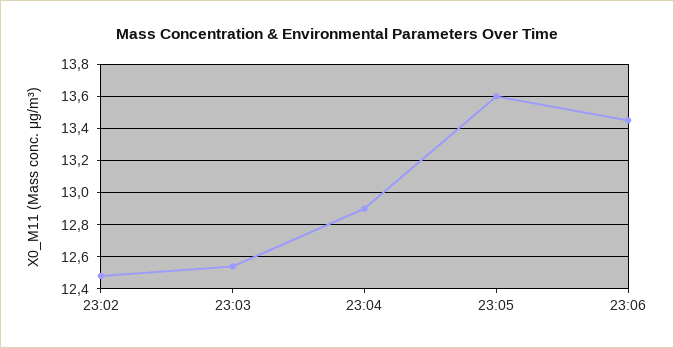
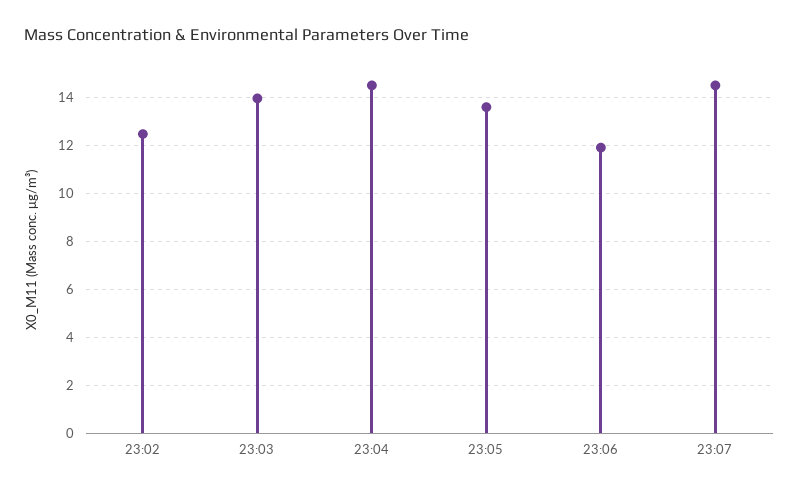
23:03: 12.55 -> 14
23:04: 12.9 -> 14.5
23:06: 13.45 -> 12
23:07: none -> 14.5

